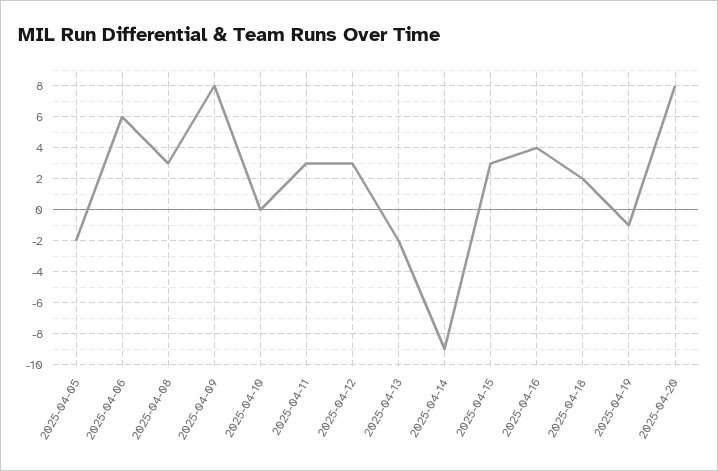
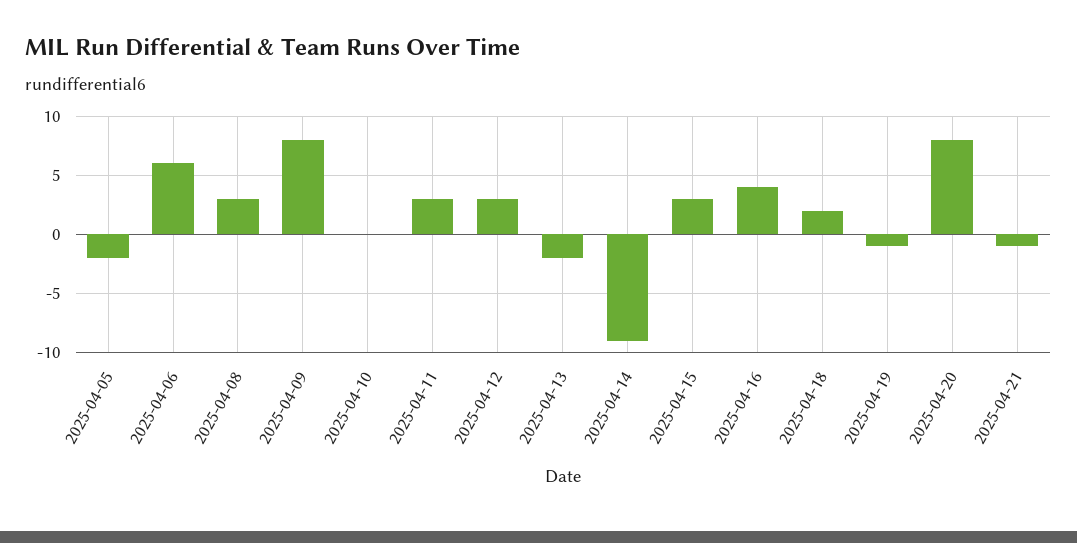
2025-04-21: none -> -1

